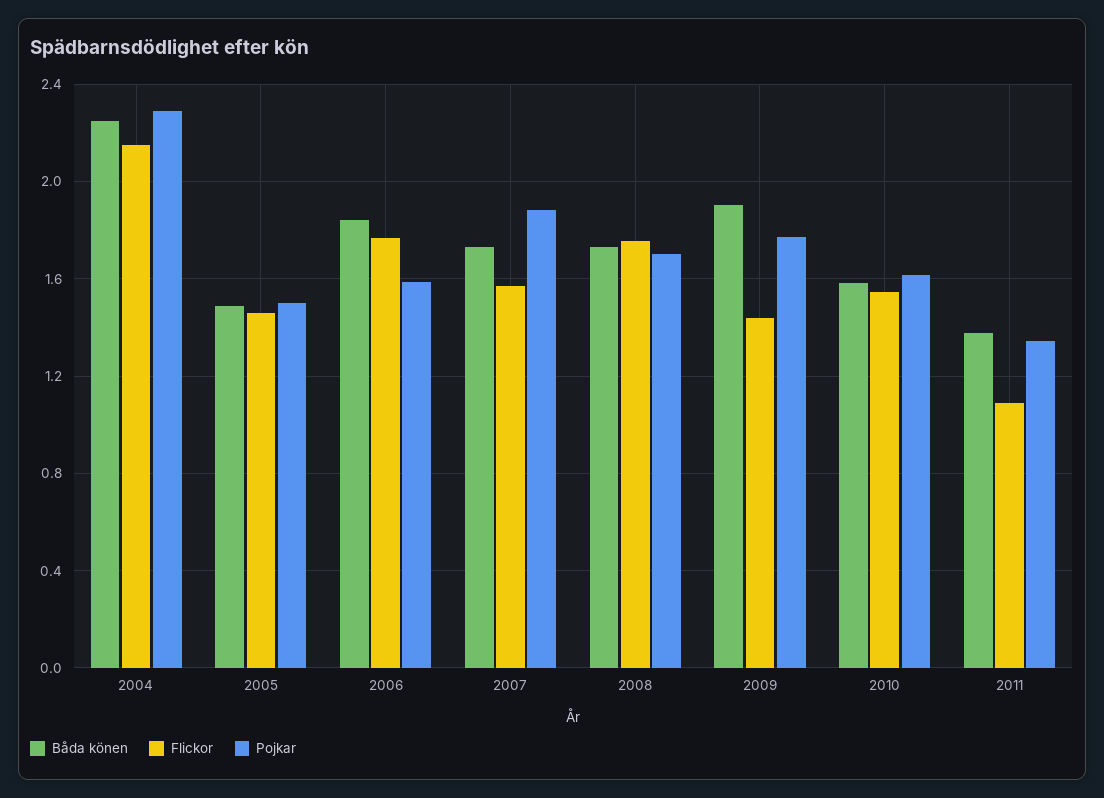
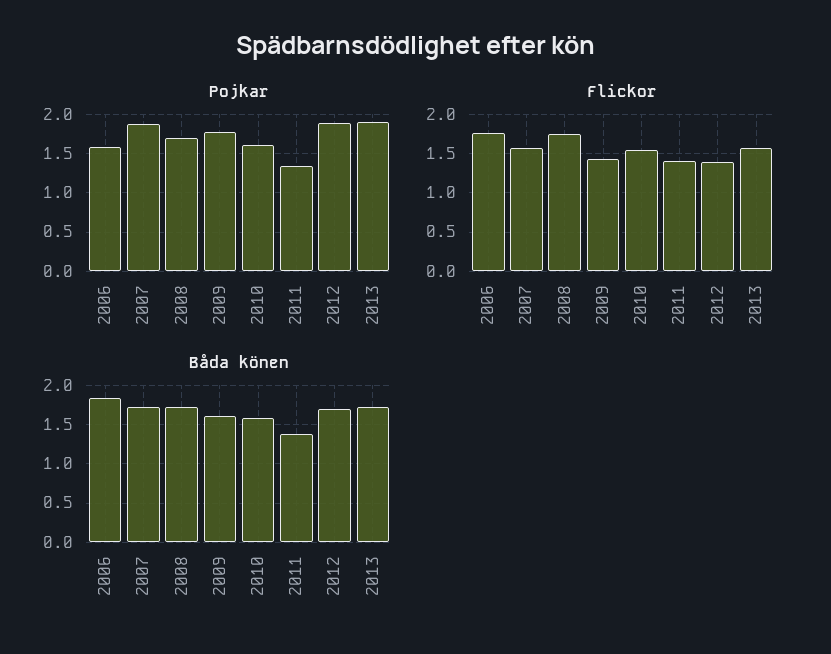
Båda könen, 2004: 2.25 -> none
Flickor, 2004: 2.15 -> none
Pojkar, 2004: 2.3 -> none
Båda könen, 2005: 1.5 -> none
Flickor, 2005: 1.45 -> none
Pojkar, 2005: 1.5 -> none
Båda könen, 2009: 1.9 -> 1.6
Flickor, 2011: 1.1 -> 1.4
Pojkar, 2012: none -> 1.9
Pojkar, 2013: none -> 1.9
Flickor, 2012: none -> 1.4
Flickor, 2013: none -> 1.6
Båda könen, 2012: none -> 1.7
Båda könen, 2013: none -> 1.7

